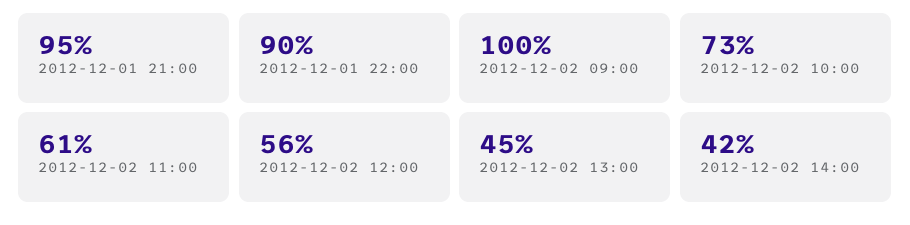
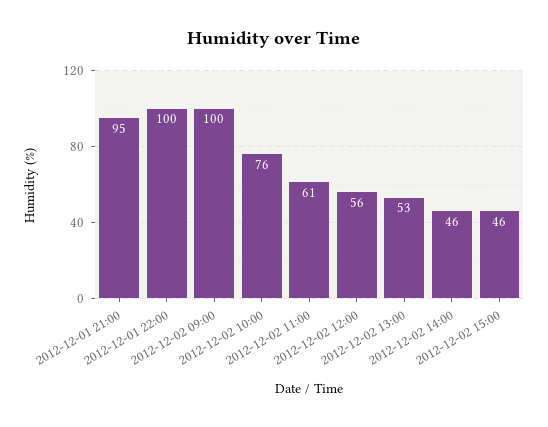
2012-12-01 22:00: 90 -> 100
2012-12-02 10:00: 73 -> 76
2012-12-02 13:00: 45 -> 53
2012-12-02 14:00: 42 -> 46
2012-12-02 15:00: none -> 46

